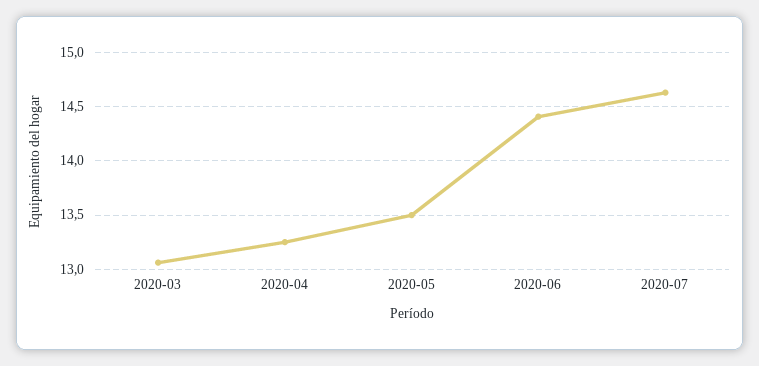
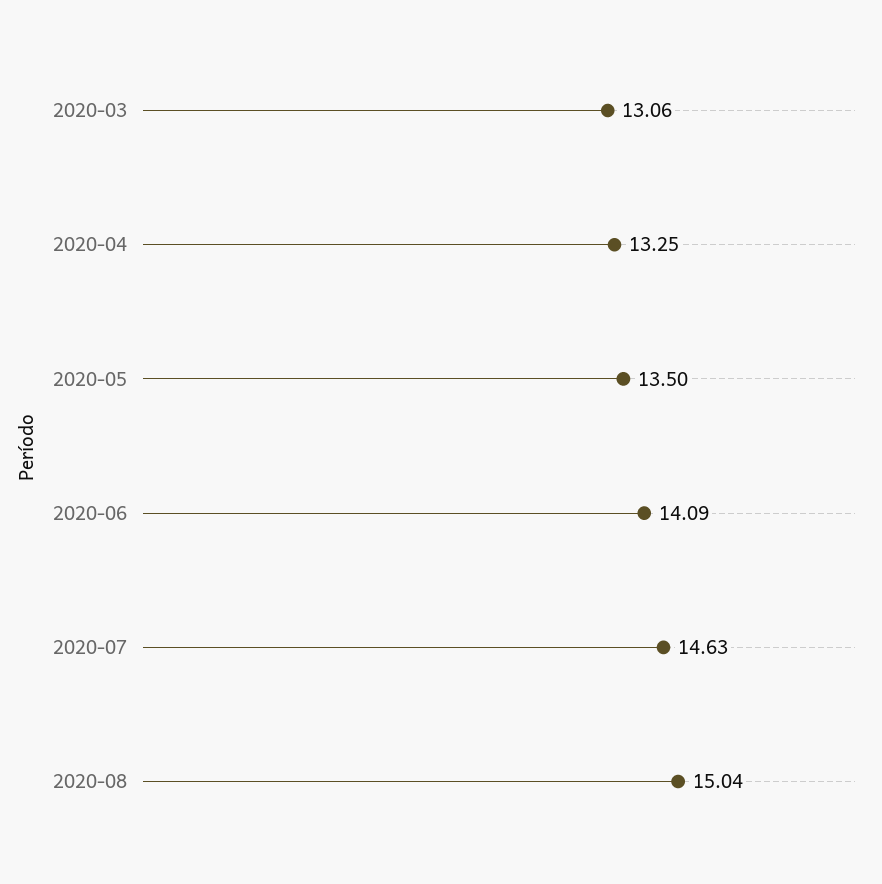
2020-06: 14.4 -> 14.09
2020-08: none -> 15.04

